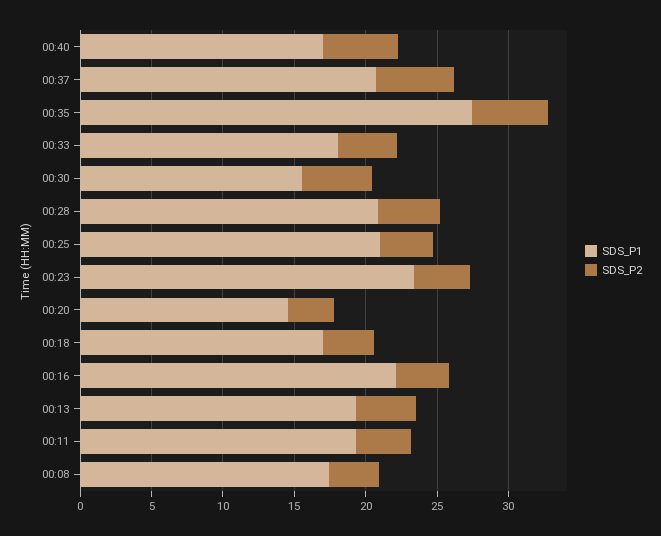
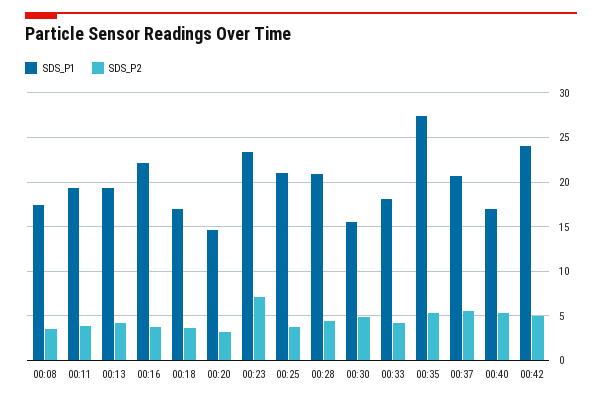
SDS_P2, 00:23: 4 -> 7
SDS_P1, 00:42: none -> 24
SDS_P2, 00:42: none -> 5

